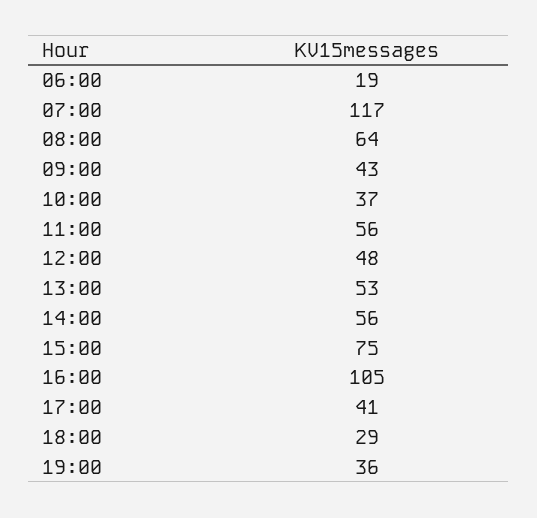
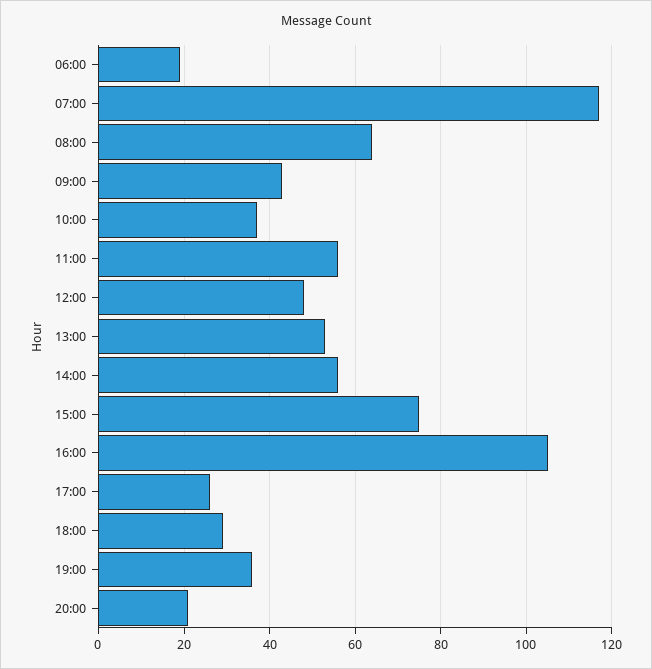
17:00: 41 -> 25
20:00: none -> 20

